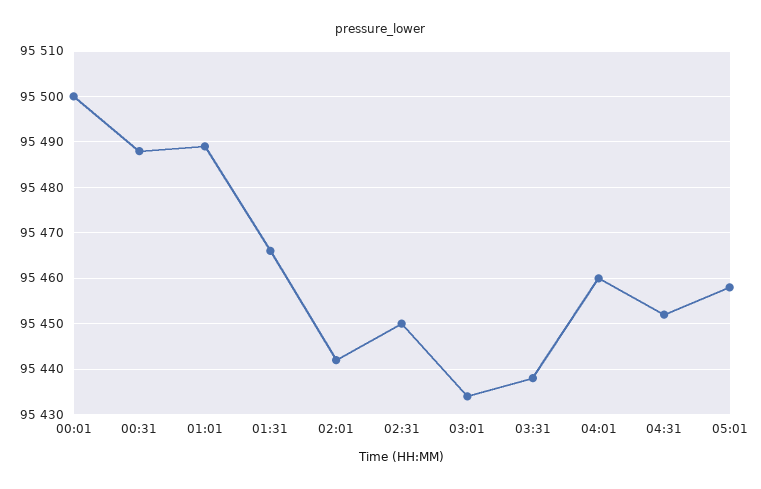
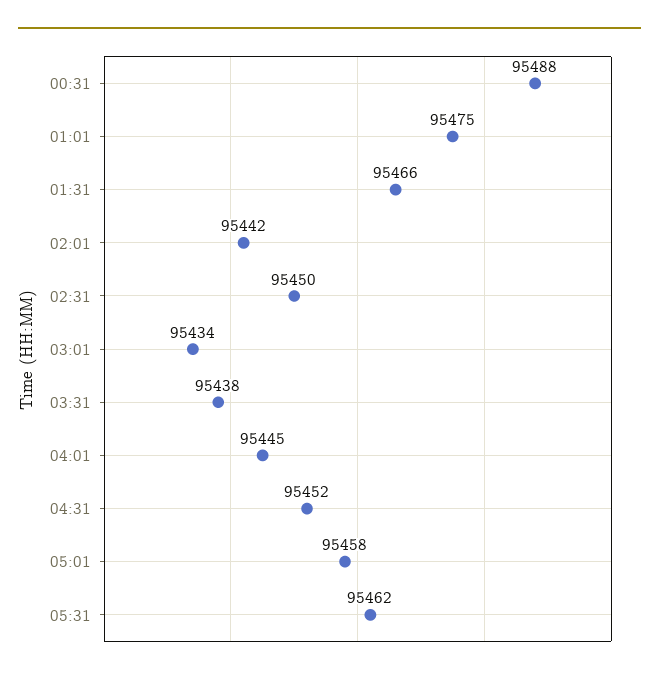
00:01: 95500 -> none
01:01: 95490 -> 95475
04:01: 95460 -> 95445
05:31: none -> 95462

